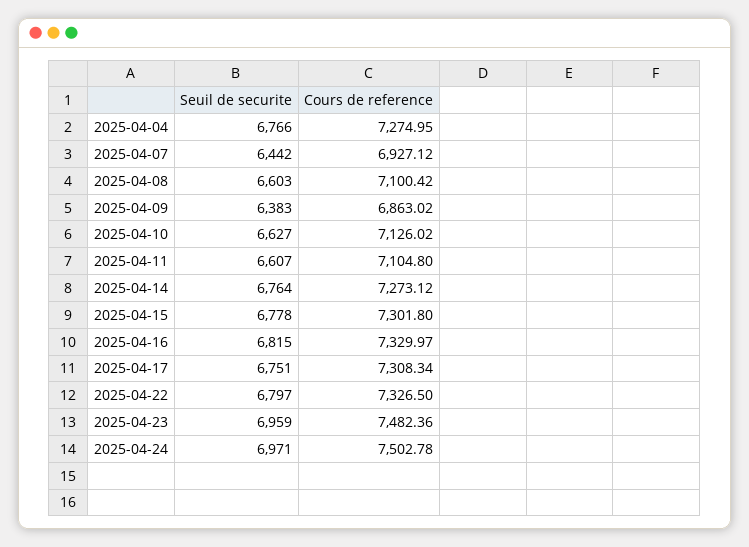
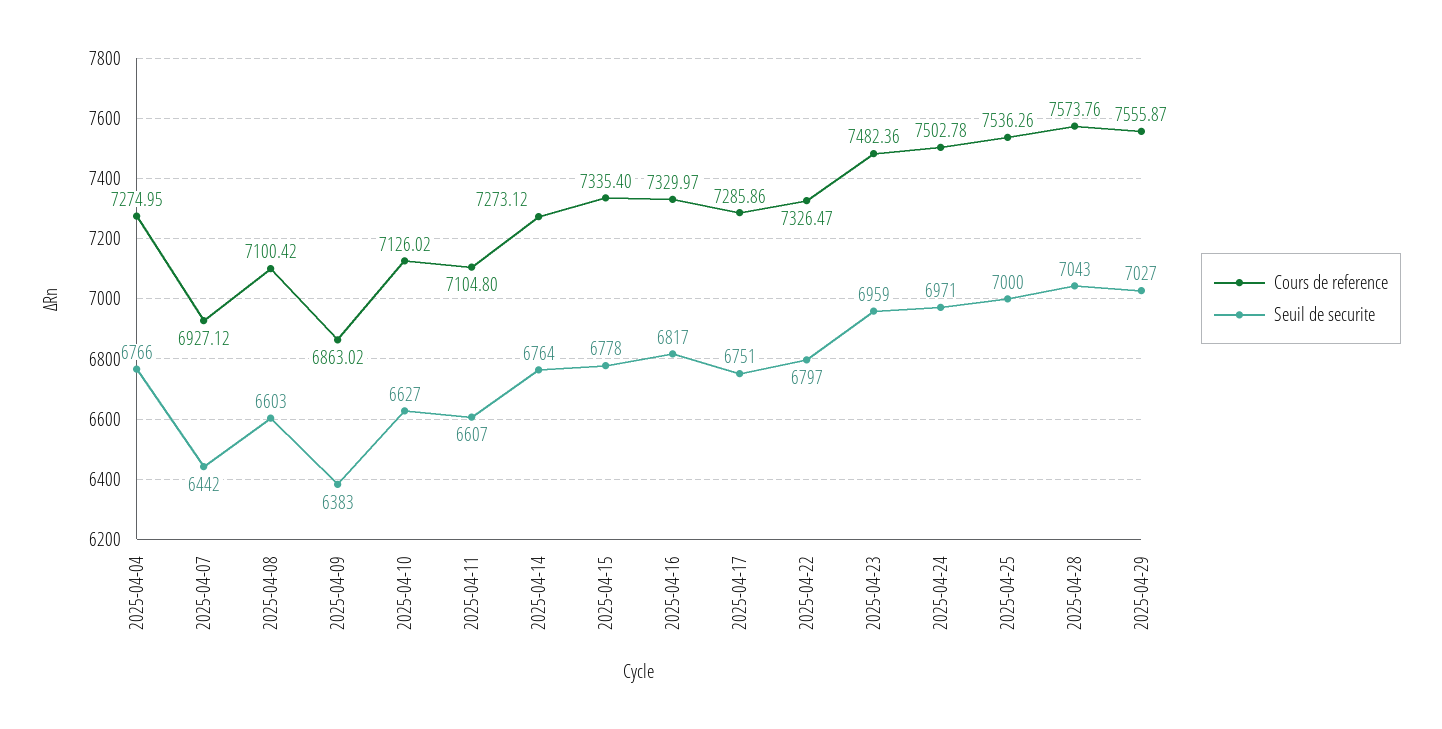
Cours de reference, 2025-04-15: 7301.8 -> 7335.4
Seuil de securite, 2025-04-16: 6815 -> 6817
Cours de reference, 2025-04-17: 7308.34 -> 7285.86
Cours de reference, 2025-04-22: 7326.5 -> 7326.47
Cours de reference, 2025-04-25: none -> 7536.26
Seuil de securite, 2025-04-25: none -> 7000
Cours de reference, 2025-04-28: none -> 7573.76
Seuil de securite, 2025-04-28: none -> 7043
Cours de reference, 2025-04-29: none -> 7555.87
Seuil de securite, 2025-04-29: none -> 7027

